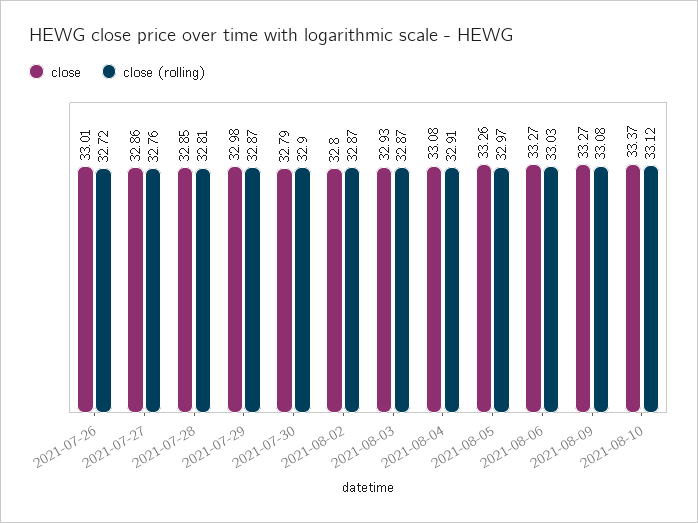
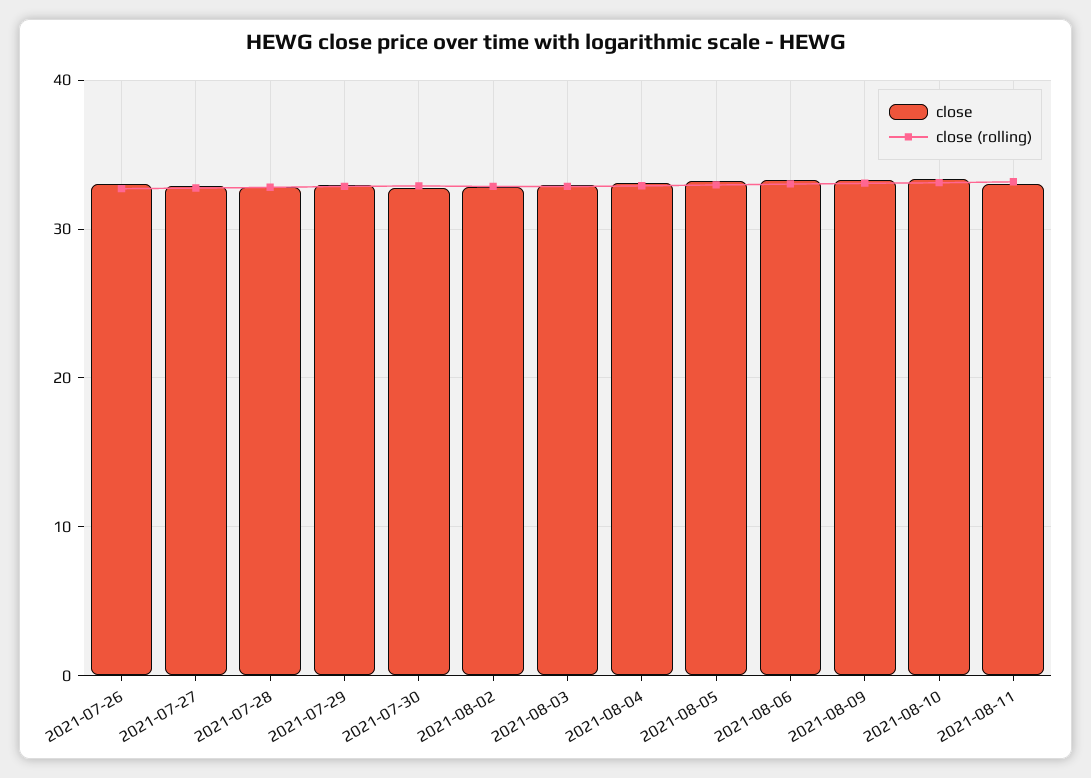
close, 2021-08-11: none -> 33
close (rolling), 2021-08-11: none -> 33

